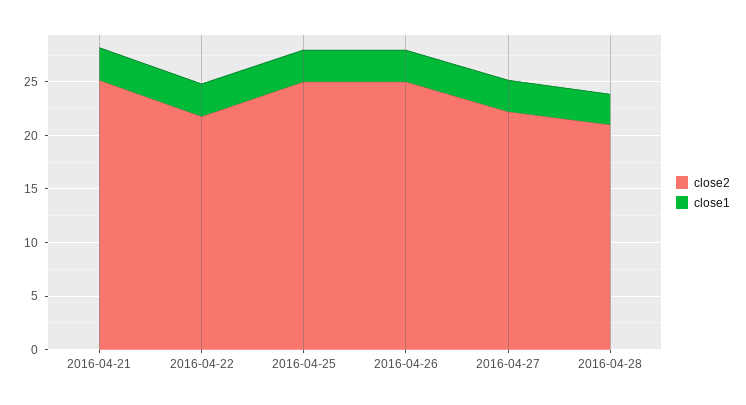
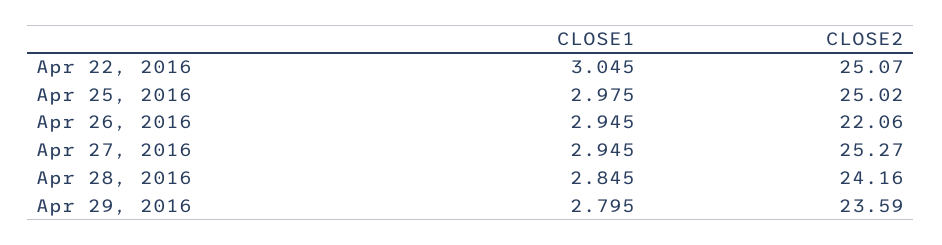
close2, 2016-04-21: 25 -> none
close1, 2016-04-21: 3 -> none
close2, 2016-04-22: 22 -> 25.07
close2, 2016-04-26: 25 -> 22.06
close2, 2016-04-27: 22 -> 25.27
close2, 2016-04-28: 21 -> 24.16
close1, Apr 29, 2016: none -> 2.795
close2, Apr 29, 2016: none -> 23.59

